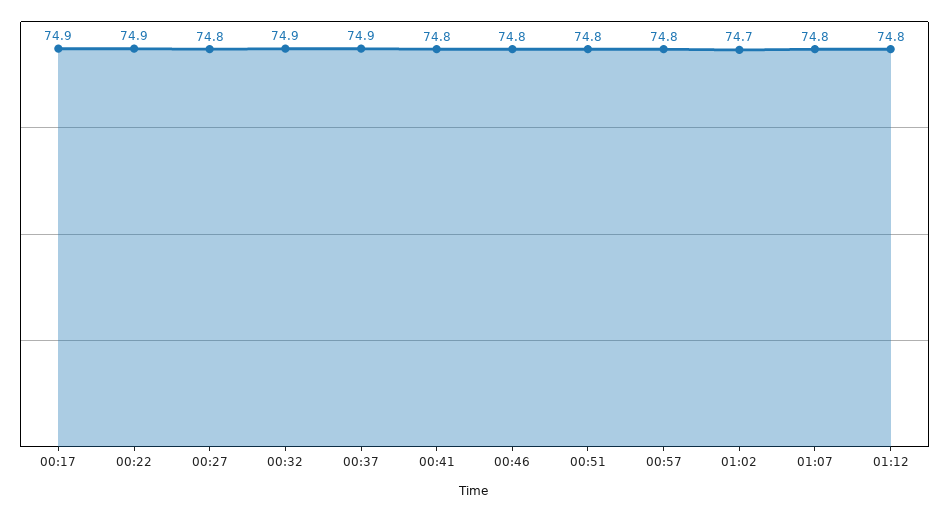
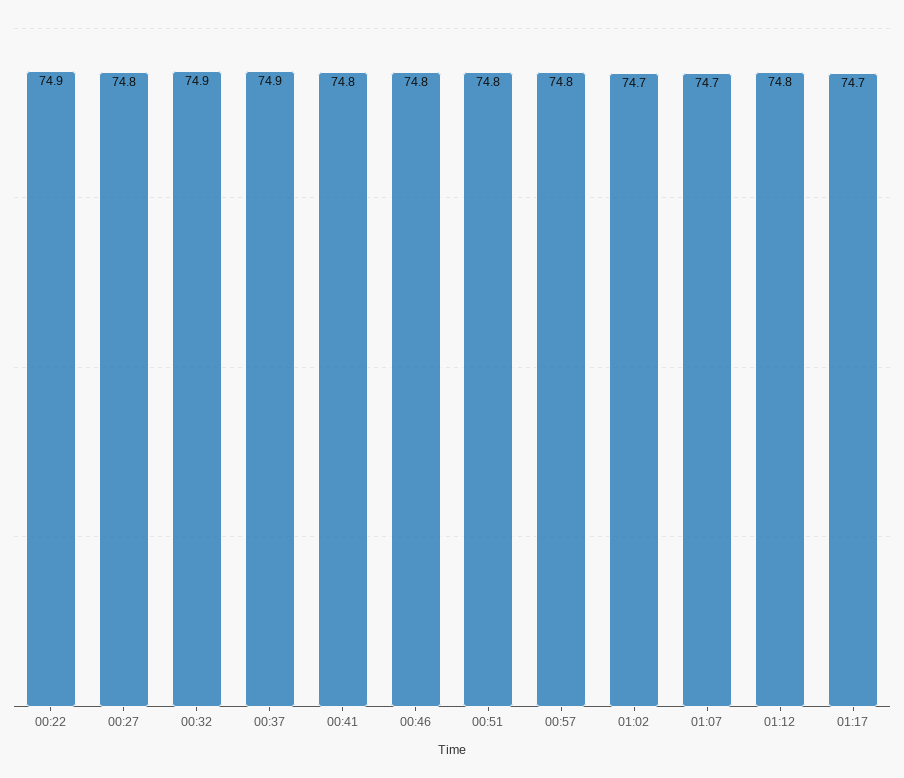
00:17: 74.9 -> none
01:07: 74.8 -> 74.7
01:17: none -> 74.7

